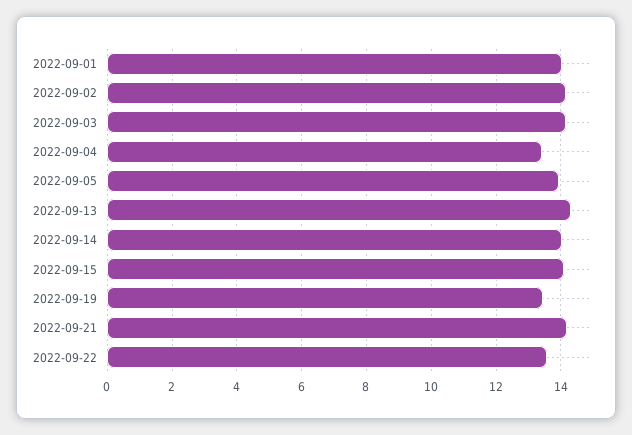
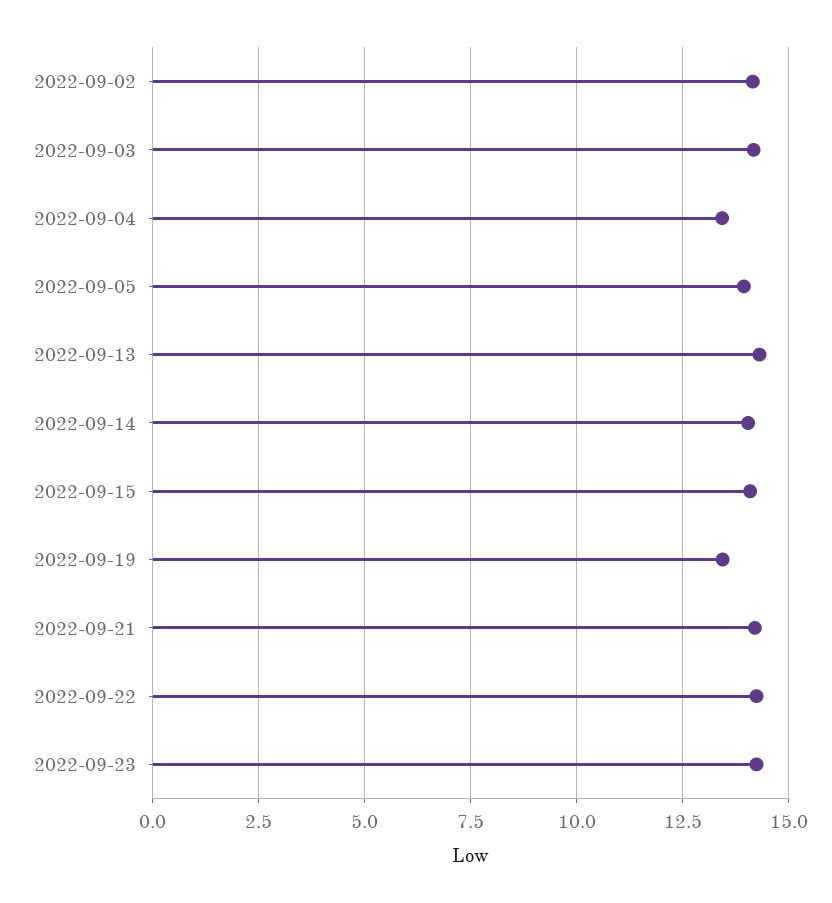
2022-09-01: 14 -> none
2022-09-22: 13.6 -> 14.25
2022-09-23: none -> 14.25

